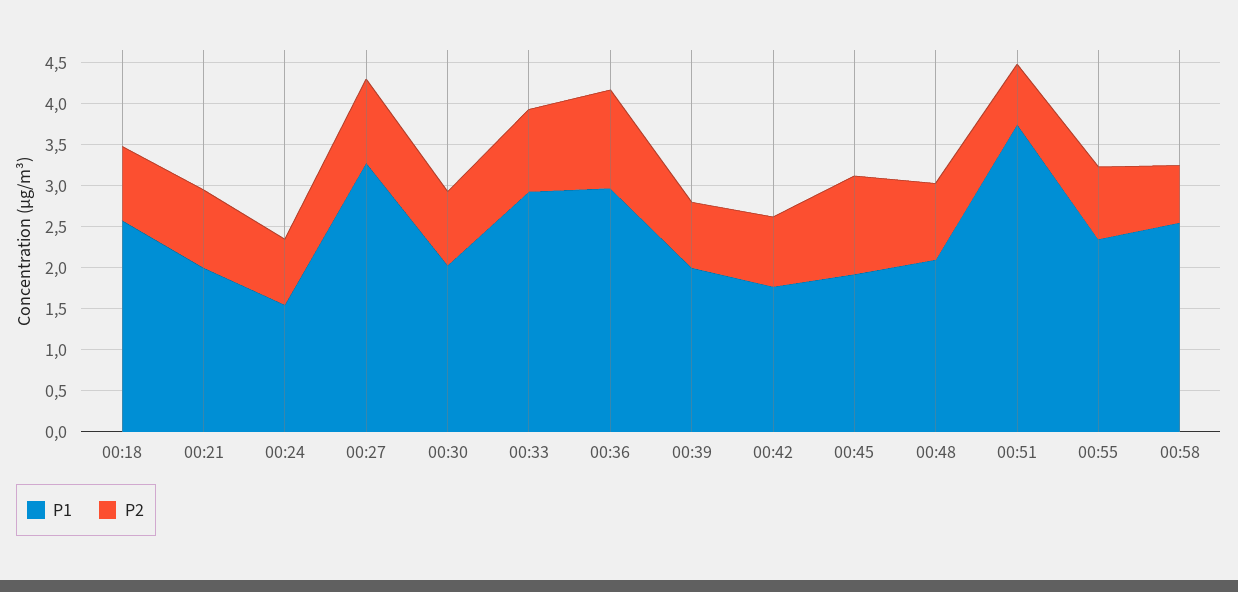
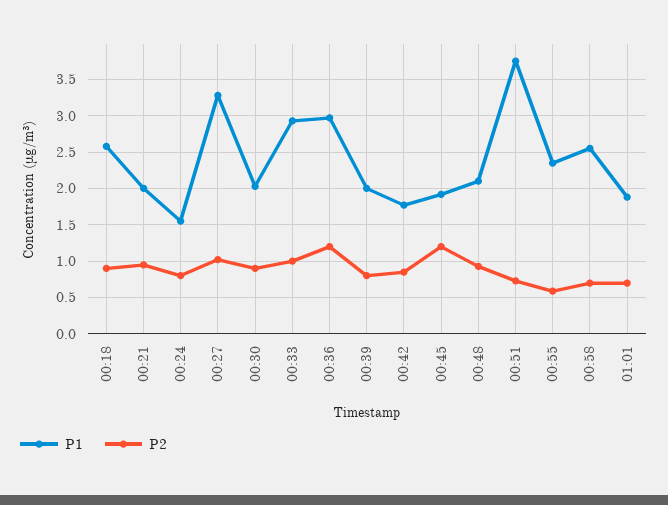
P2, 00:55: 0.9 -> 0.6
P1, 01:01: none -> 1.9
P2, 01:01: none -> 0.7

